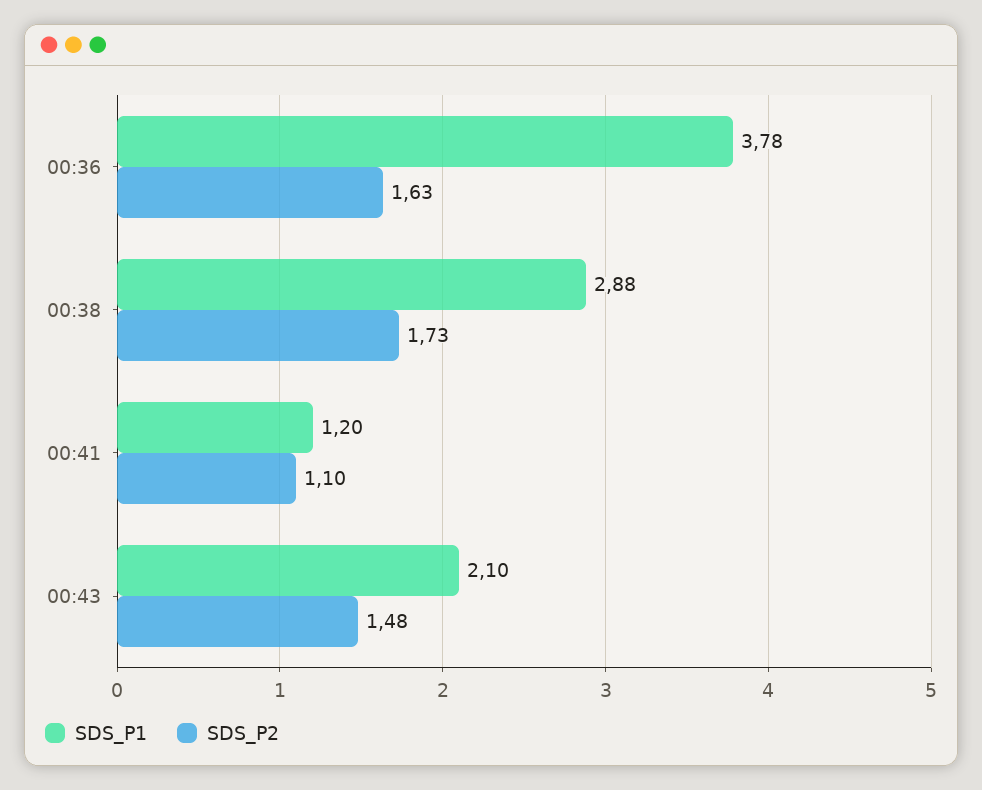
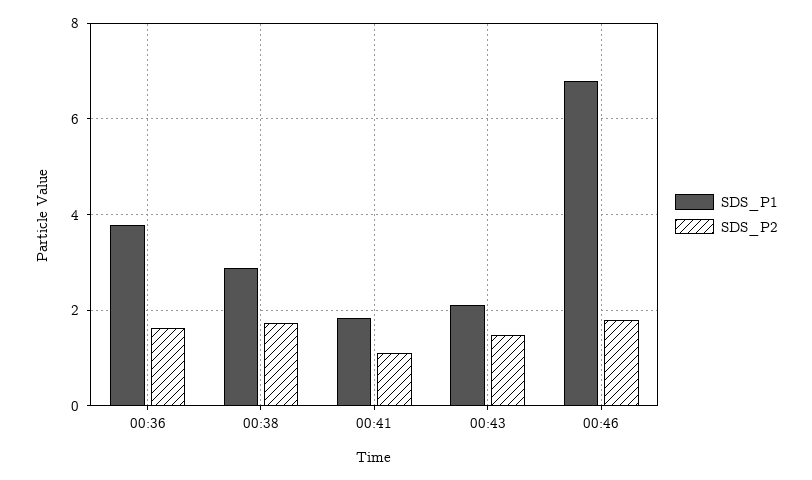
SDS_P1, 00:41: 1.2 -> 1.8
SDS_P1, 00:46: none -> 6.8
SDS_P2, 00:46: none -> 1.8

